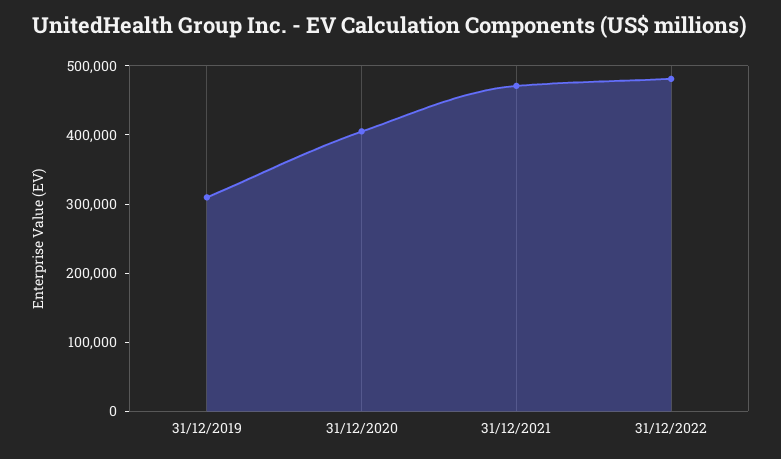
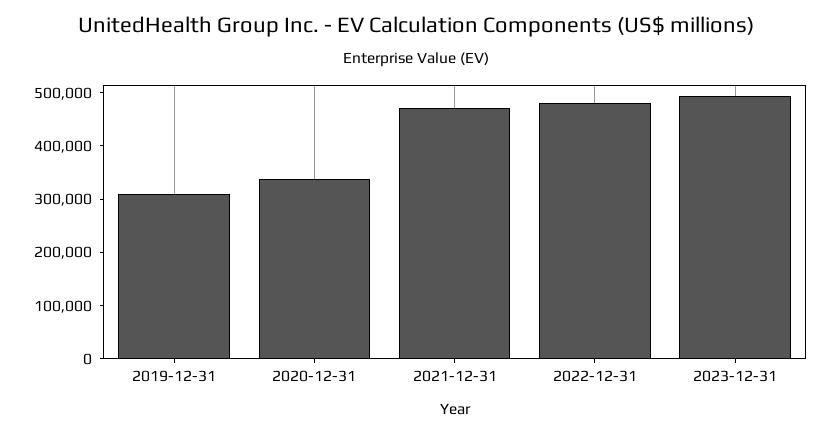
31/12/2020: 400000 -> 340000
2023-12-31: none -> 500000

